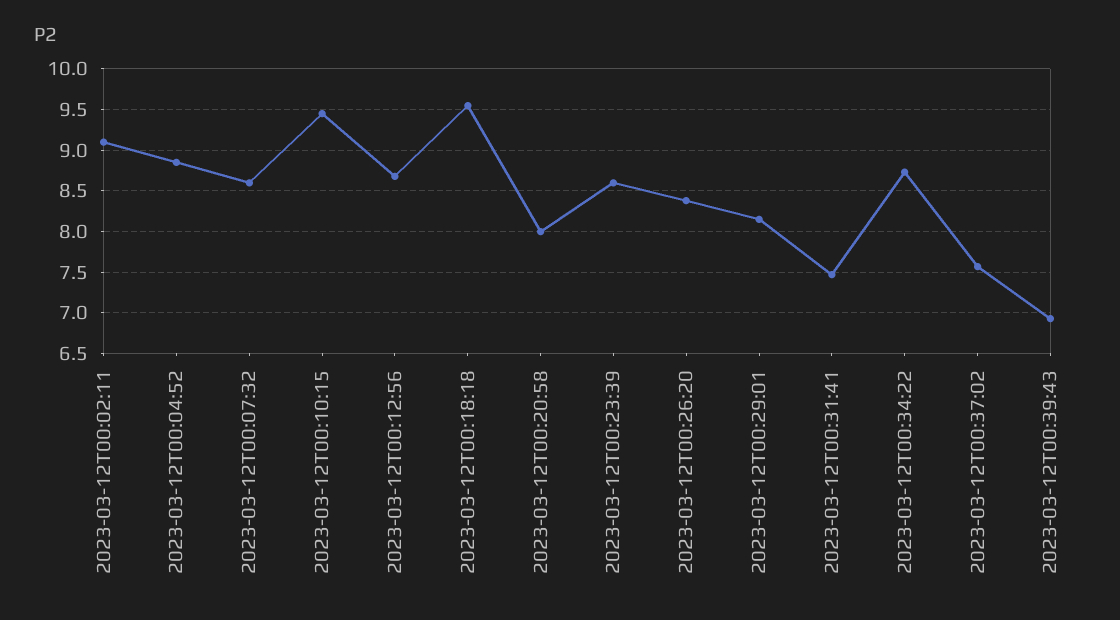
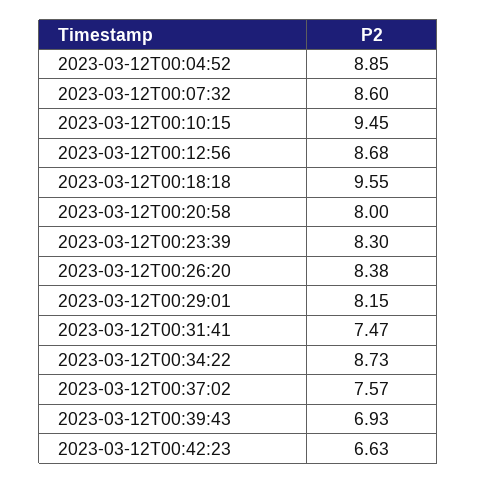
2023-03-12T00:02:11: 9.1 -> none
2023-03-12T00:23:39: 8.6 -> 8.3
2023-03-12T00:42:23: none -> 6.63

